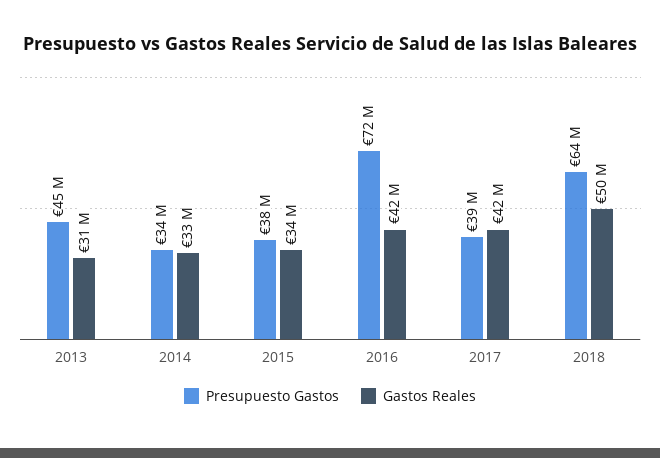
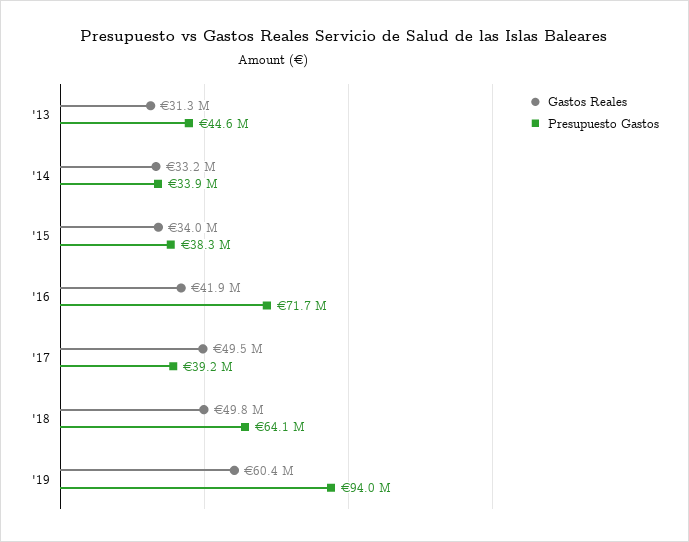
Gastos Reales, 2017: 42000000 -> 49500000
Gastos Reales, '19: none -> 60400000
Presupuesto Gastos, '19: none -> 94000000

